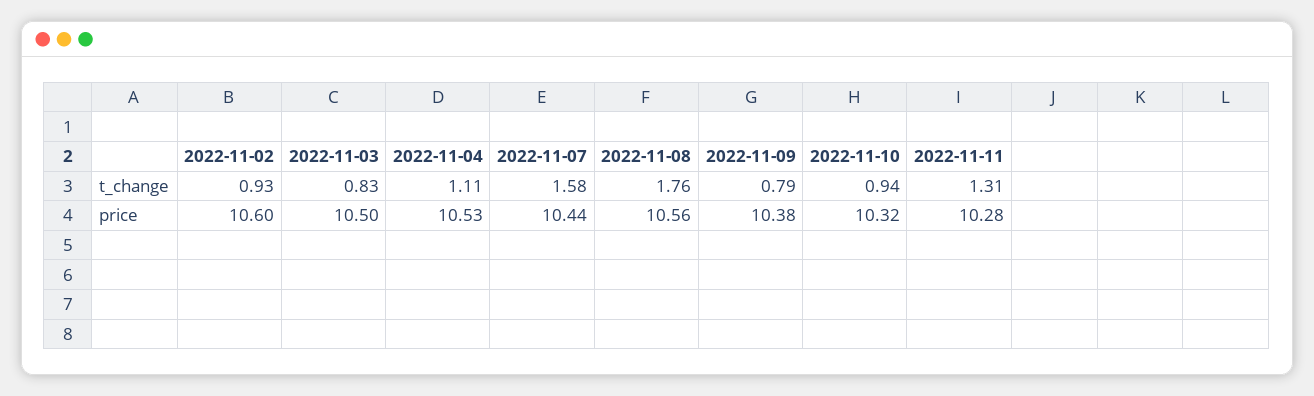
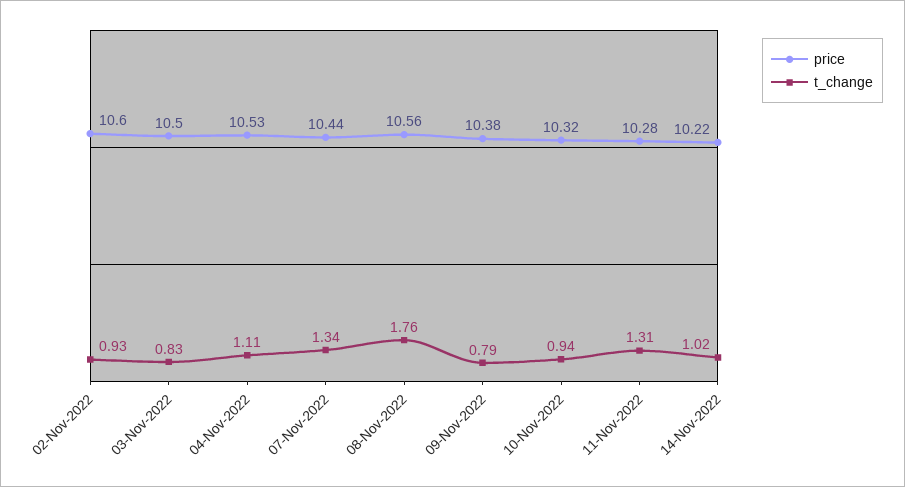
t_change, 2022-11-07: 1.58 -> 1.34
price, 14-Nov-2022: none -> 10.22
t_change, 14-Nov-2022: none -> 1.02

